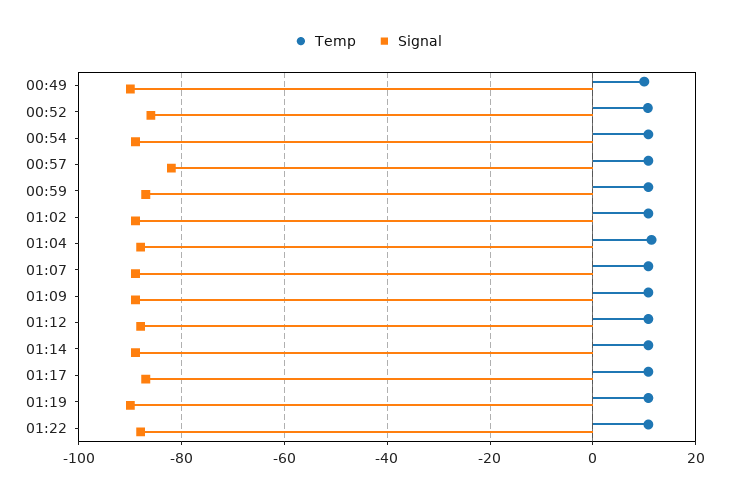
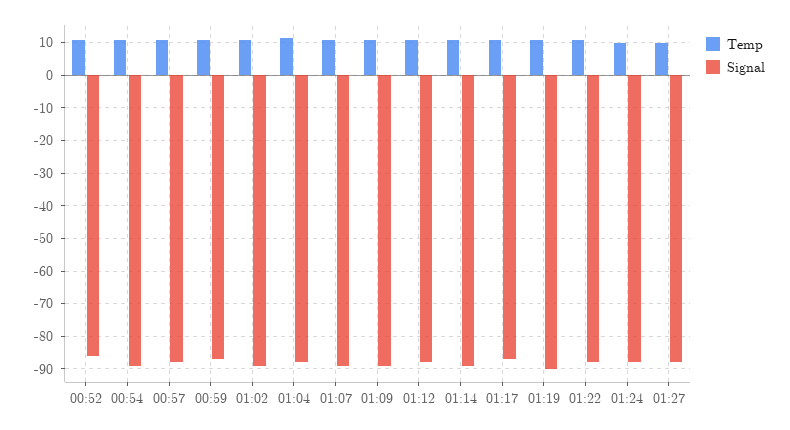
Temp, 00:49: 10 -> none
Signal, 00:49: -90 -> none
Signal, 00:57: -82 -> -88
Temp, 01:24: none -> 10
Signal, 01:24: none -> -88
Temp, 01:27: none -> 10
Signal, 01:27: none -> -88

